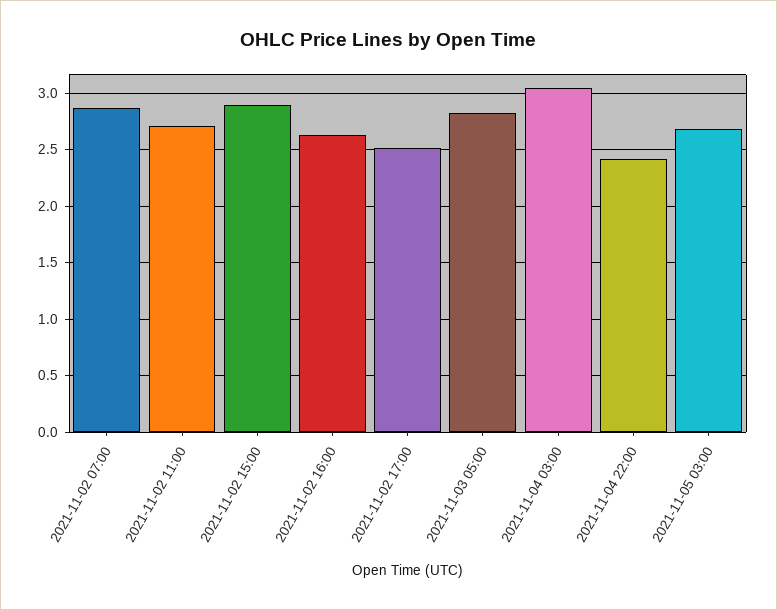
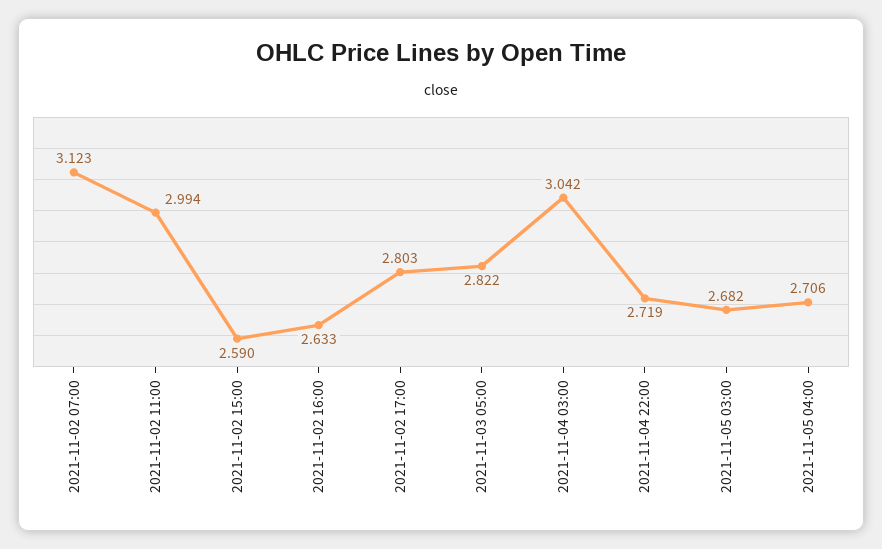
2021-11-02 07:00: 2.9 -> 3.123
2021-11-02 11:00: 2.7 -> 2.994
2021-11-02 15:00: 2.9 -> 2.59
2021-11-02 17:00: 2.5 -> 2.803
2021-11-04 22:00: 2.4 -> 2.719
2021-11-05 04:00: none -> 2.706

